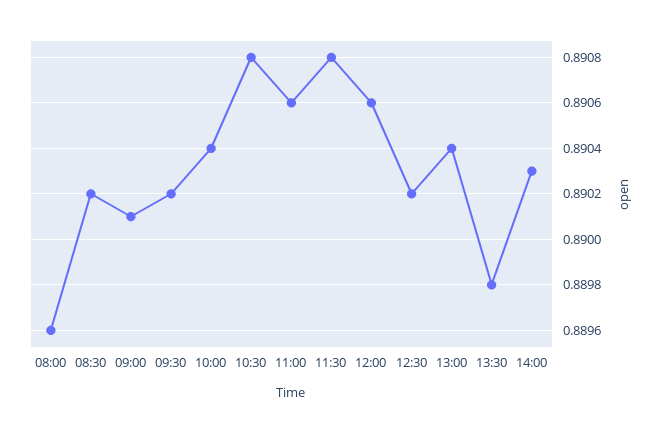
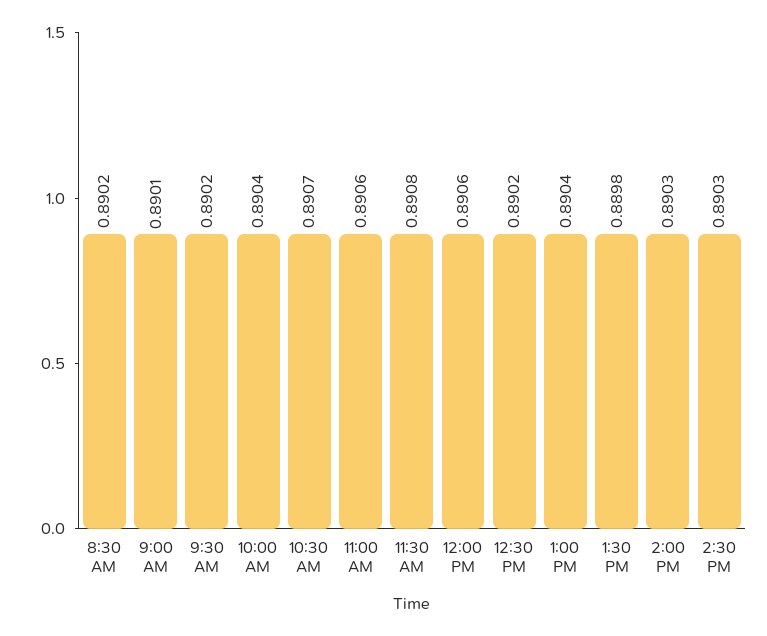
08:00: 0.8896 -> none
10:30: 0.8908 -> 0.8907
2:30 PM: none -> 0.8903

